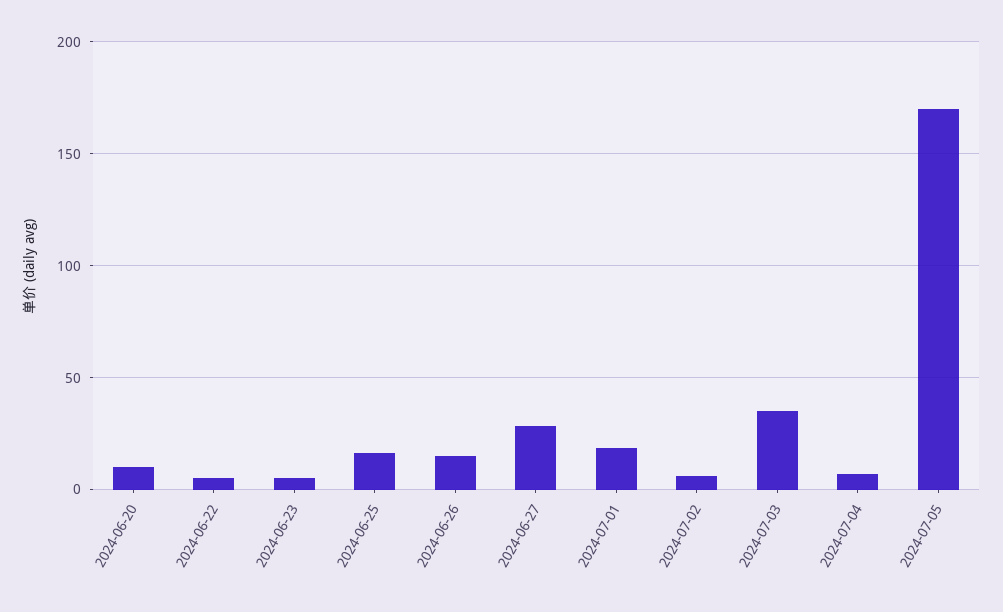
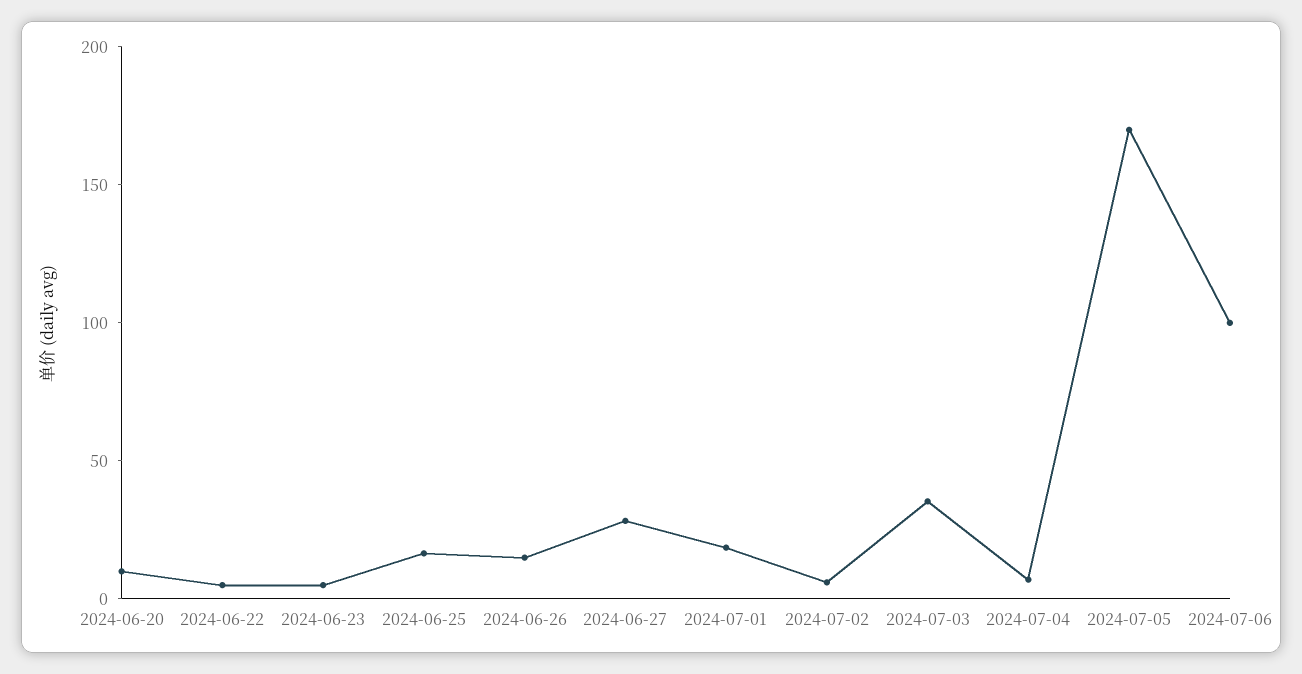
2024-07-06: none -> 100

